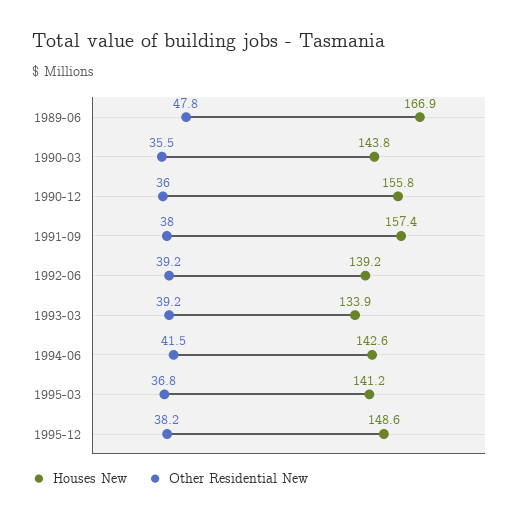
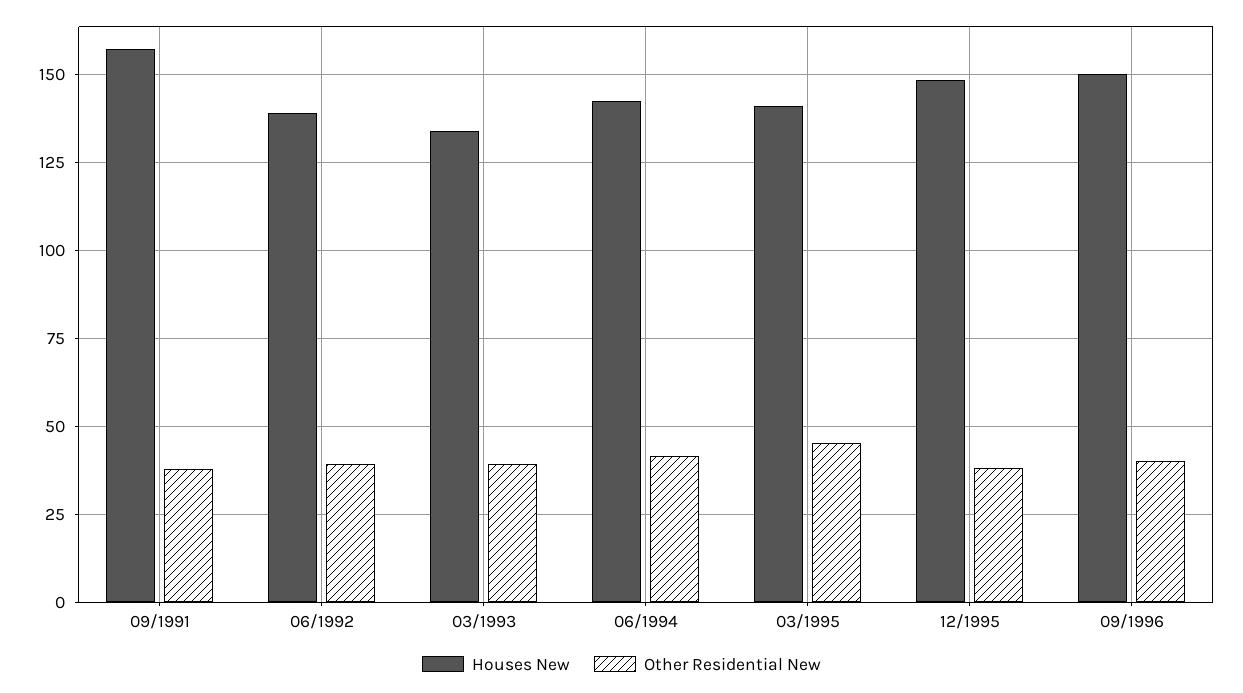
Houses New, 1989-06: 166.9 -> none
Other Residential New, 1989-06: 47.8 -> none
Houses New, 1990-03: 143.8 -> none
Other Residential New, 1990-03: 35.5 -> none
Houses New, 1990-12: 155.8 -> none
Other Residential New, 1990-12: 36 -> none
Other Residential New, 1995-03: 36.8 -> 45
Houses New, 09/1996: none -> 150
Other Residential New, 09/1996: none -> 40

